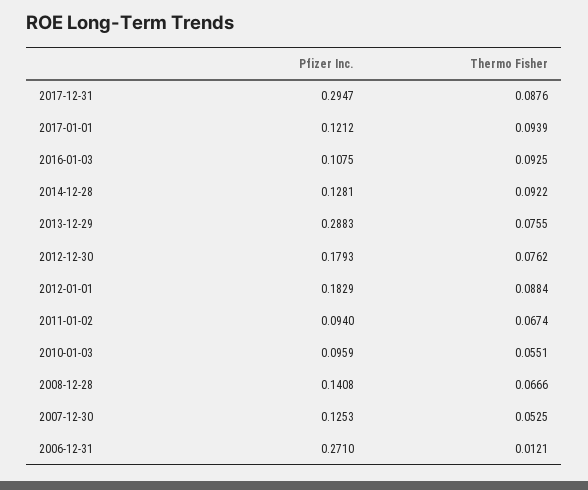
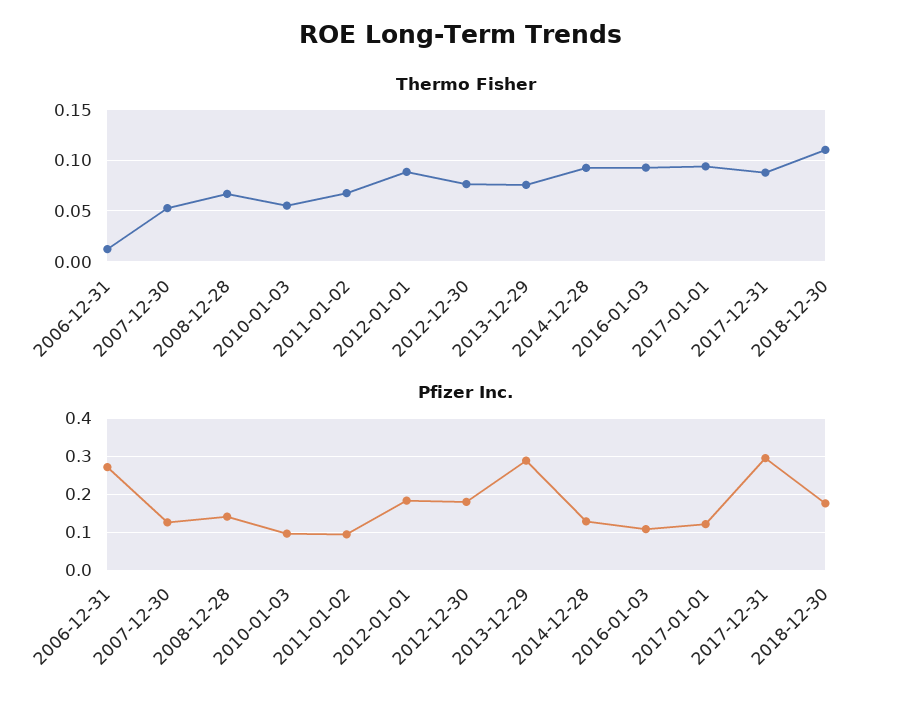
Thermo Fisher, 2018-12-30: none -> 0.11
Pfizer Inc., 2018-12-30: none -> 0.18

